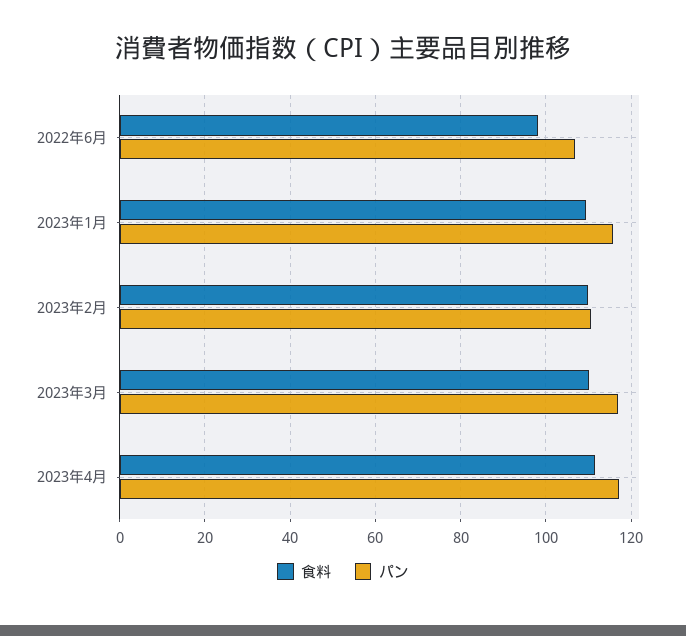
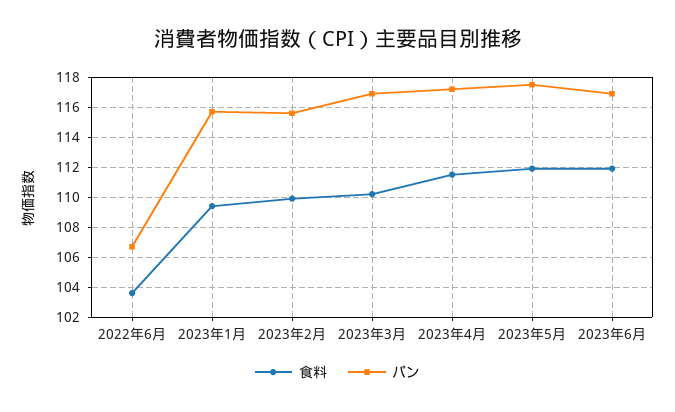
食料, 2022年6月: 98 -> 103.5
パン, 2023年2月: 110 -> 115.5
食料, 2023年5月: none -> 112
パン, 2023年5月: none -> 117.5
食料, 2023年6月: none -> 112
パン, 2023年6月: none -> 117

